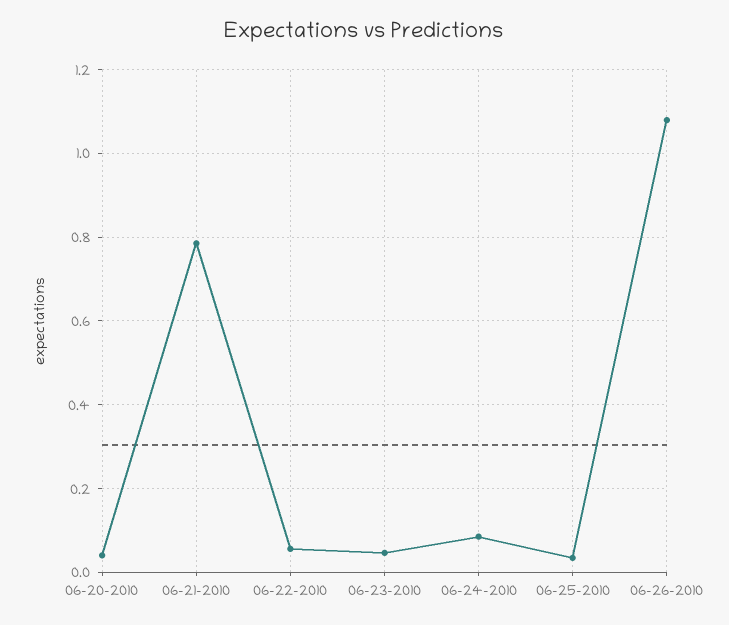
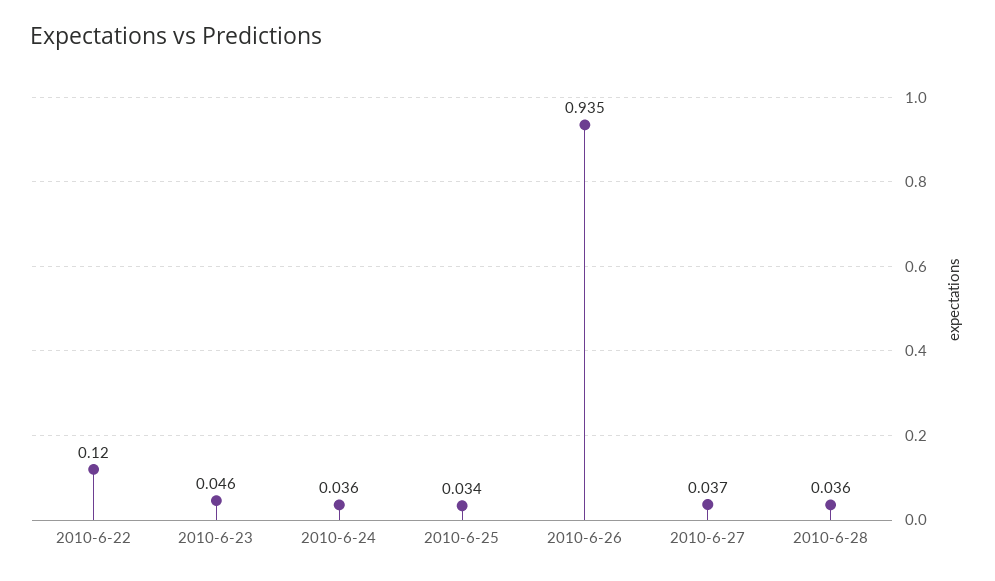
06-20-2010: 0.04 -> none
06-21-2010: 0.78 -> none
06-22-2010: 0.06 -> 0.12
06-24-2010: 0.08 -> 0.036
06-26-2010: 1.08 -> 0.935
2010-6-27: none -> 0.037
2010-6-28: none -> 0.036

